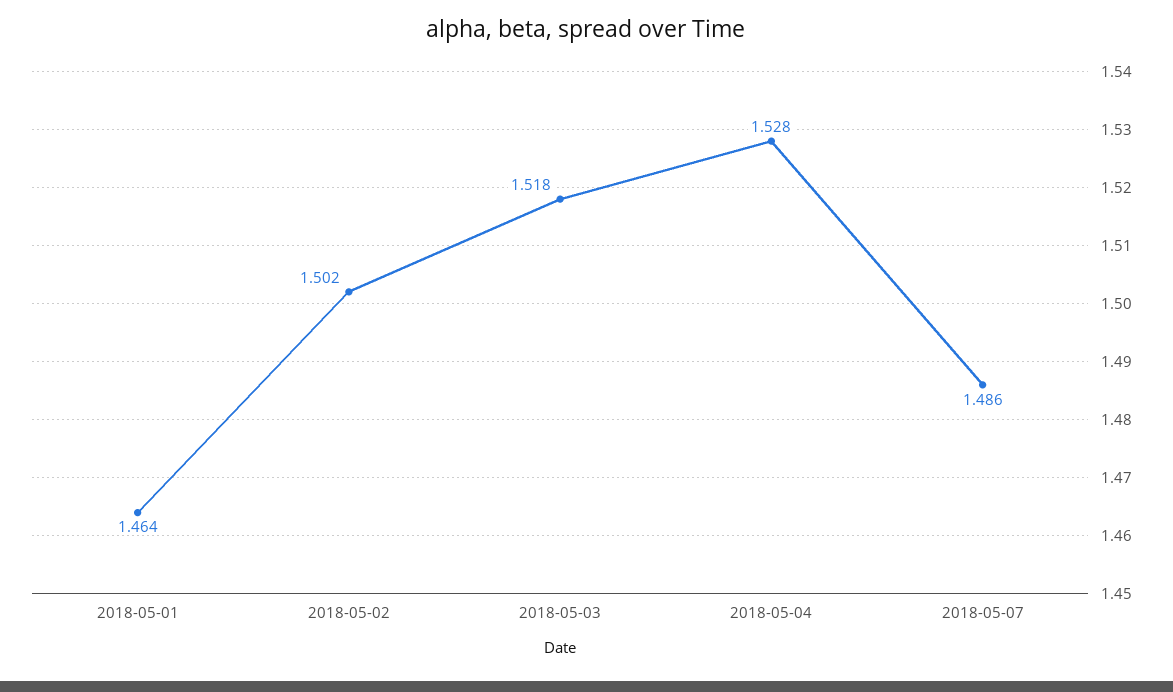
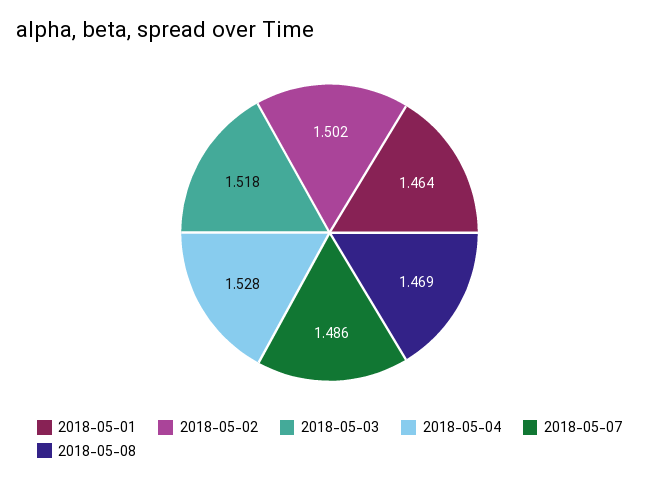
2018-05-08: none -> 1.469

